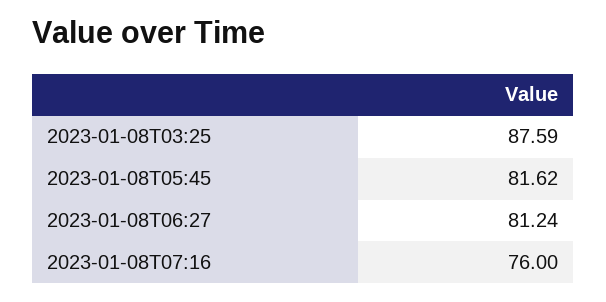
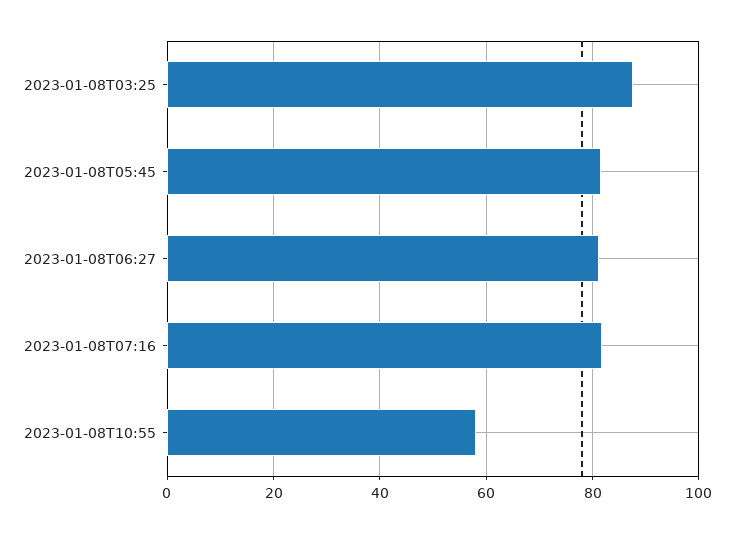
2023-01-08T07:16: 76 -> 82
2023-01-08T10:55: none -> 58

